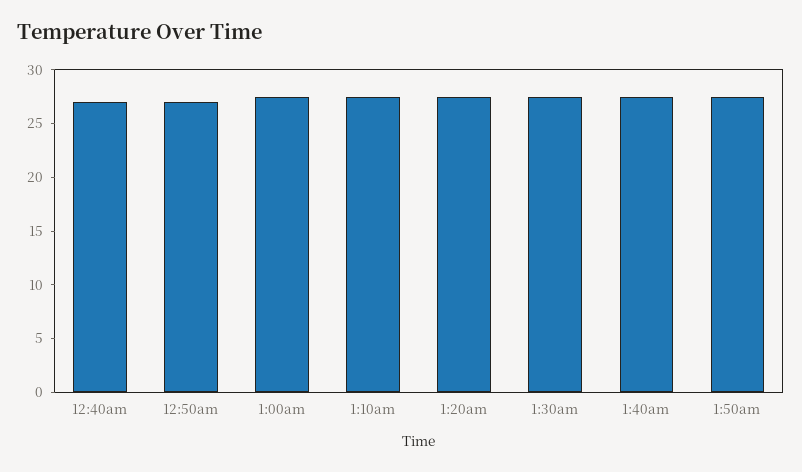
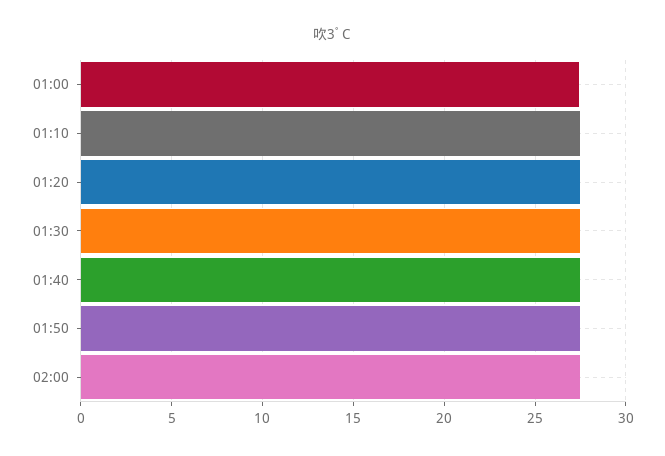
12:40am: 27 -> none
12:50am: 27 -> none
02:00: none -> 27.5

